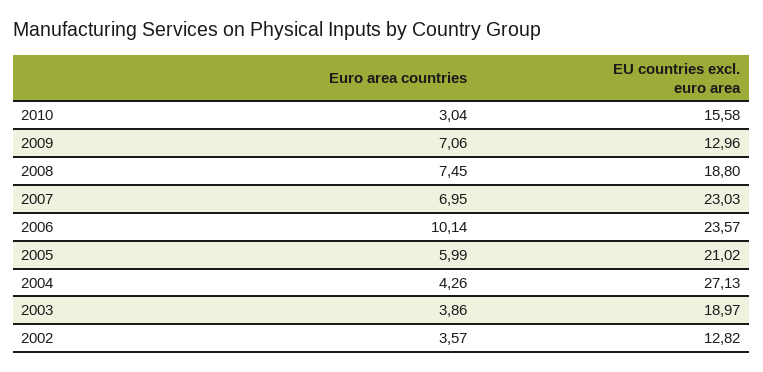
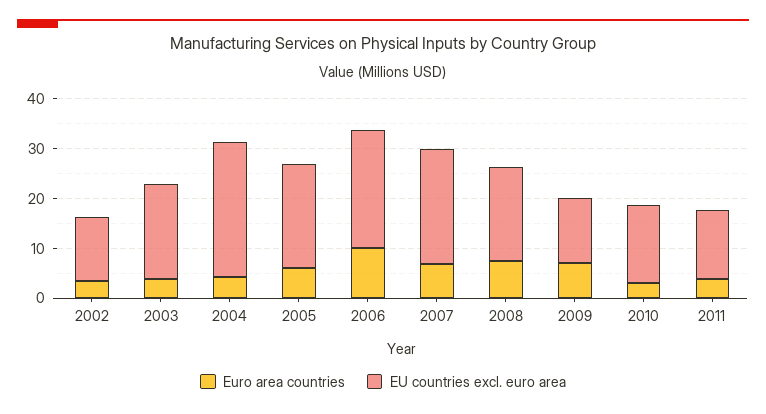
Euro area countries, 2011: none -> 4
EU countries excl. euro area, 2011: none -> 14

